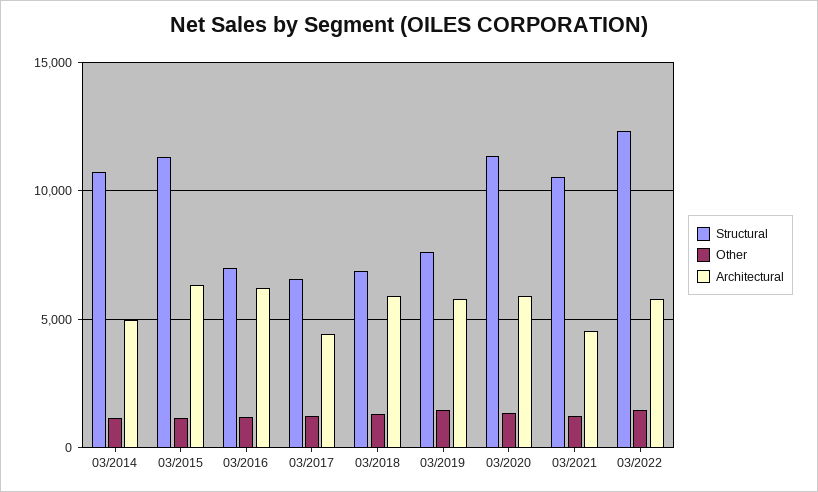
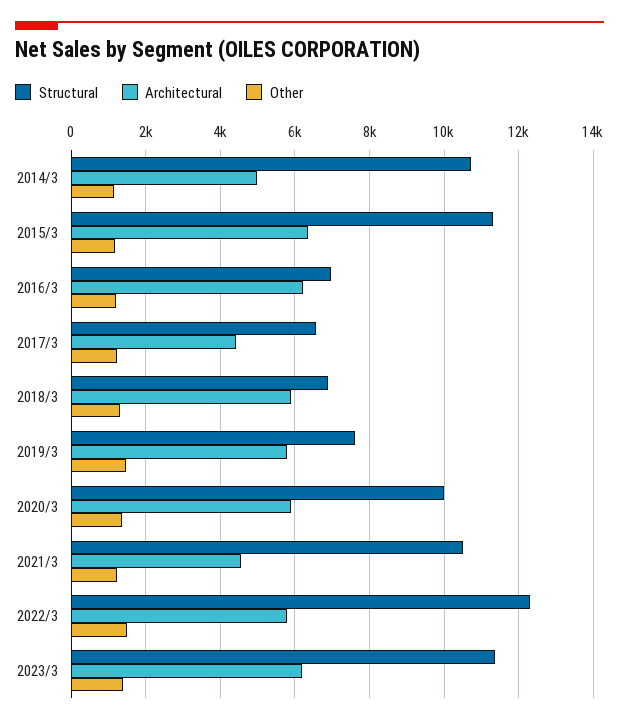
Structural, 03/2020: 11500 -> 10000
Structural, 2023/3: none -> 11400
Architectural, 2023/3: none -> 6200
Other, 2023/3: none -> 1400

